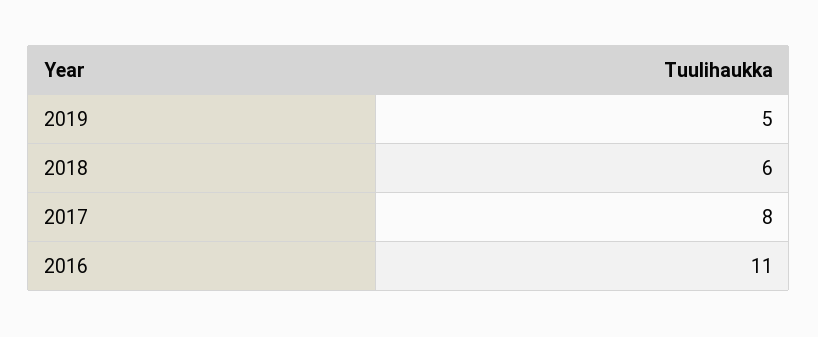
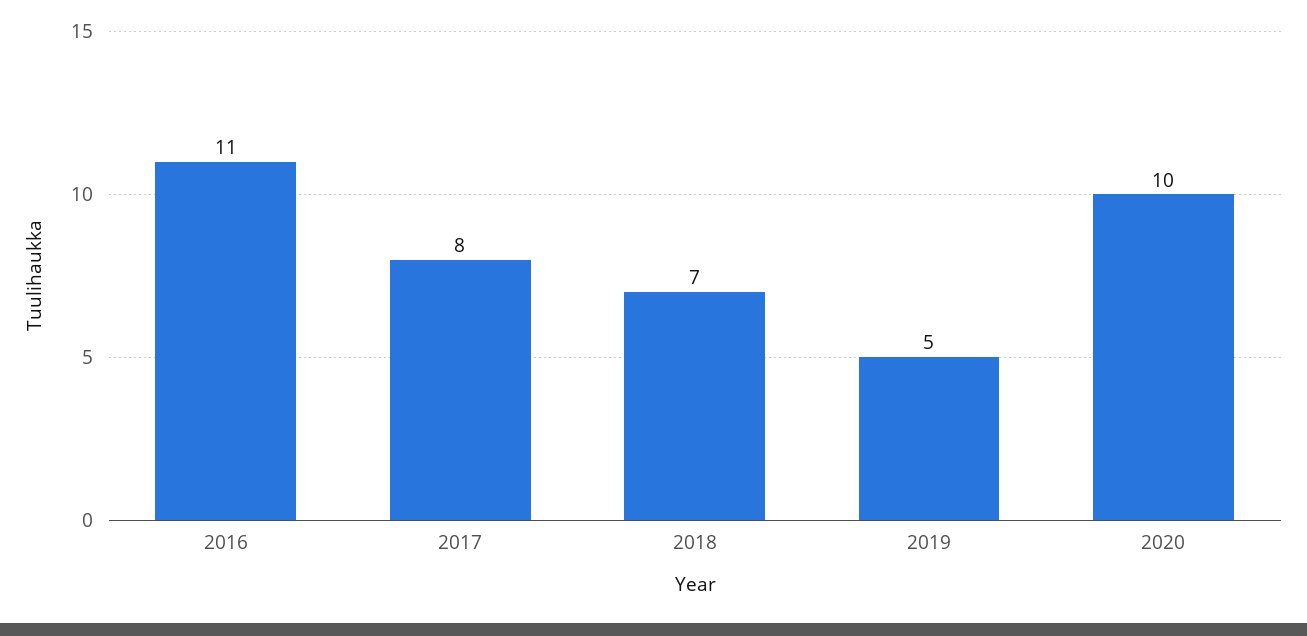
2018: 6 -> 7
2020: none -> 10

